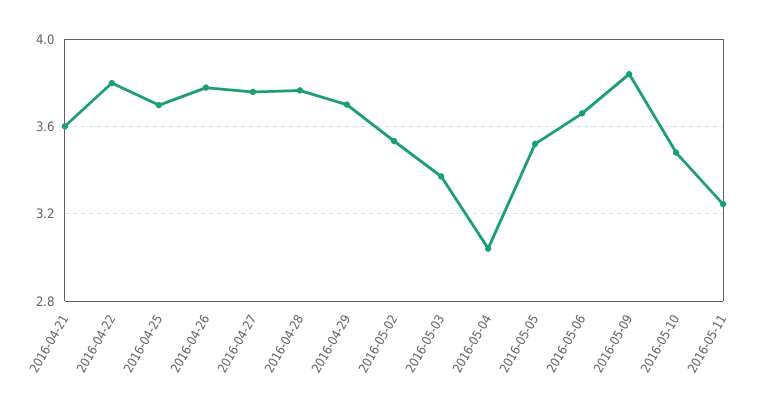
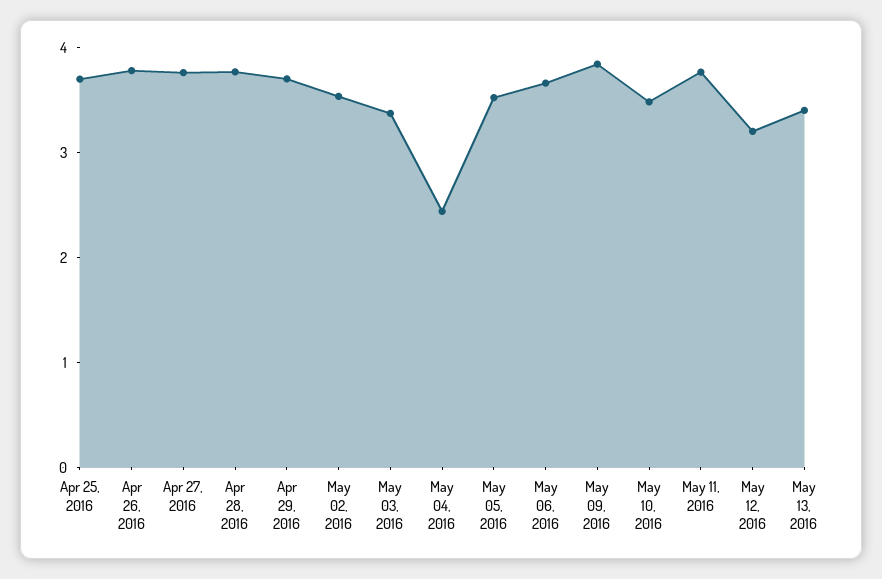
2016-04-21: 3.6 -> none
2016-04-22: 3.8 -> none
2016-05-04: 3.05 -> 2.4
2016-05-11: 3.25 -> 3.8
May 12, 2016: none -> 3.2
May 13, 2016: none -> 3.4

